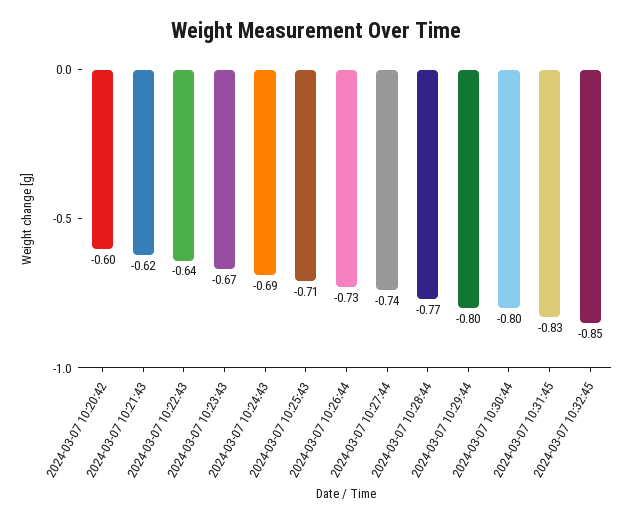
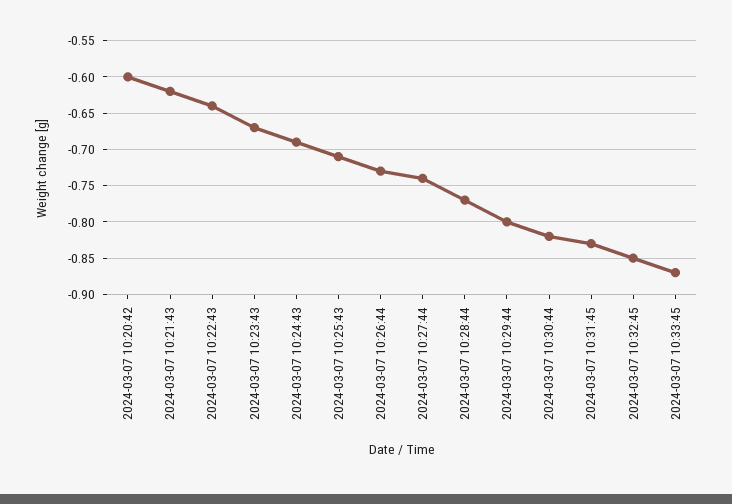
2024-03-07 10:30:44: -0.8 -> -0.82
2024-03-07 10:33:45: none -> -0.87

